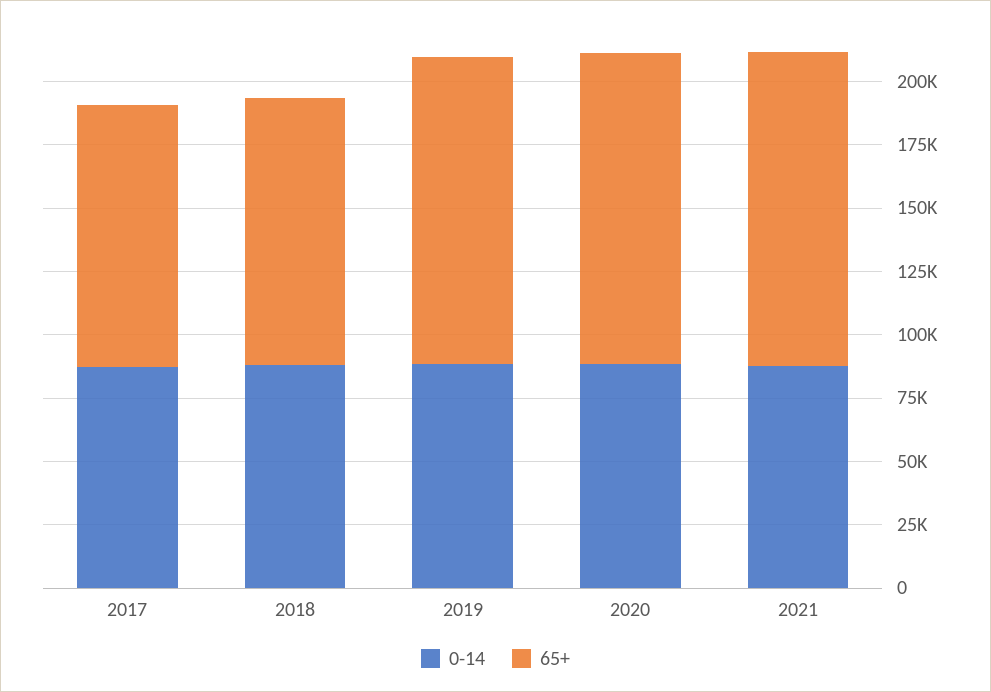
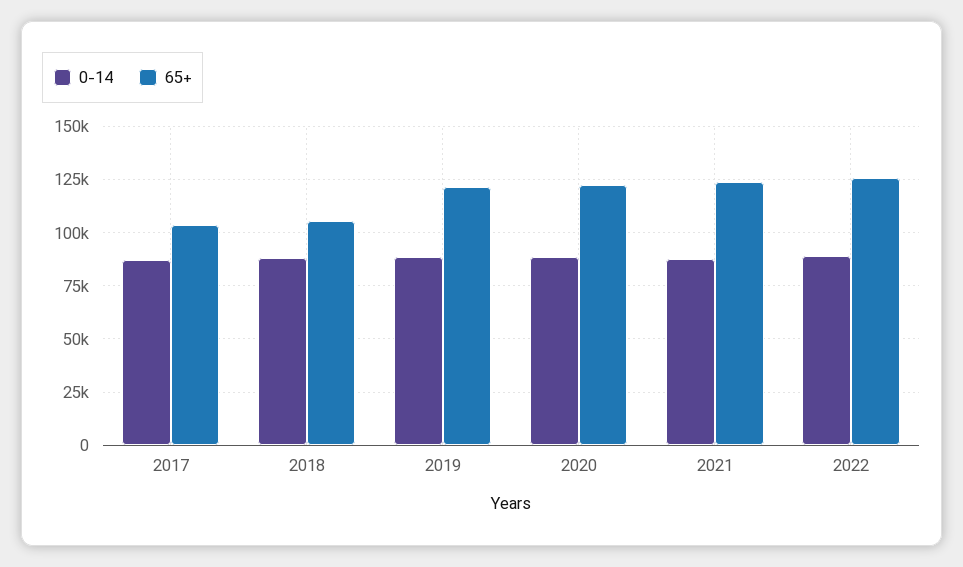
0-14, 2022: none -> 90000
65+, 2022: none -> 125000

